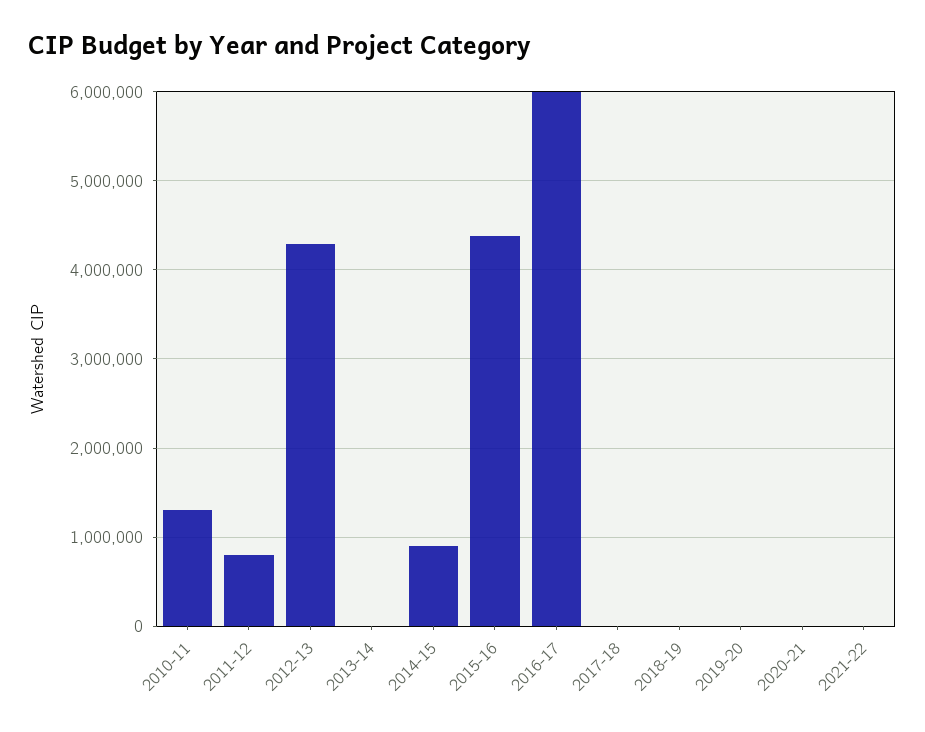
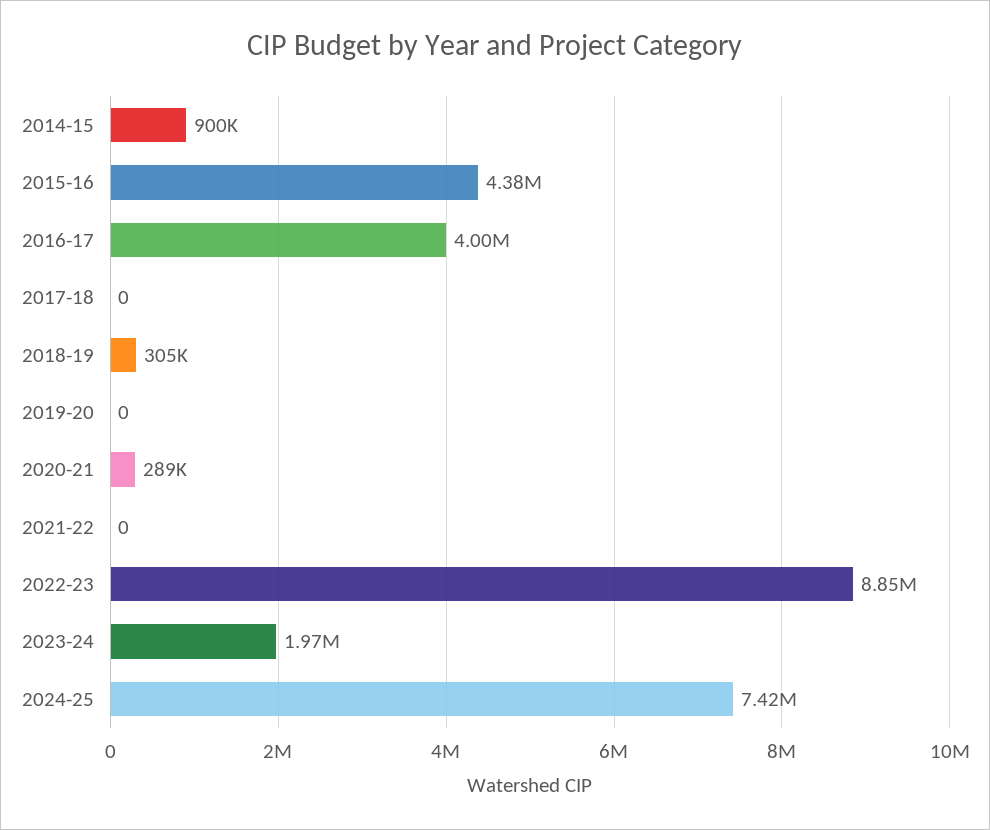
2010-11: 1300000 -> none
2011-12: 800000 -> none
2012-13: 4300000 -> none
2013-14: 0 -> none
2016-17: 6000000 -> 4000000
2018-19: 0 -> 305000
2020-21: 0 -> 289000
2022-23: none -> 8850000
2023-24: none -> 1970000
2024-25: none -> 7420000

